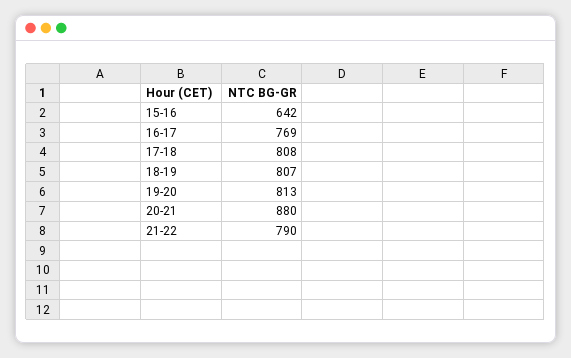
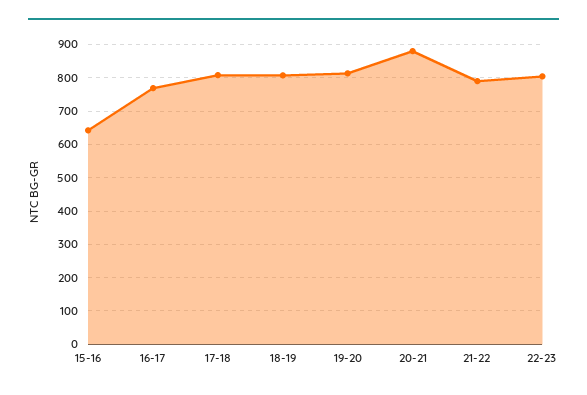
22-23: none -> 800

